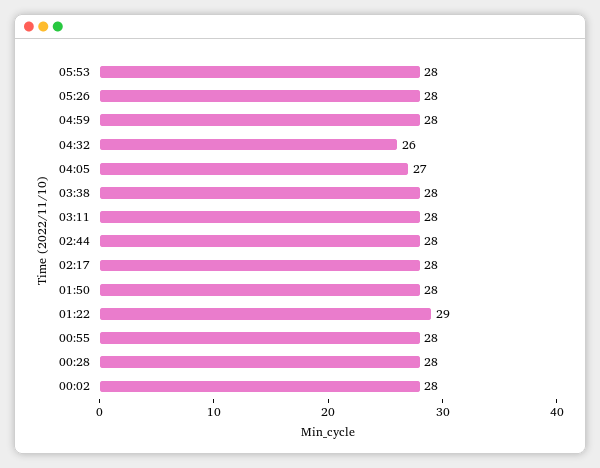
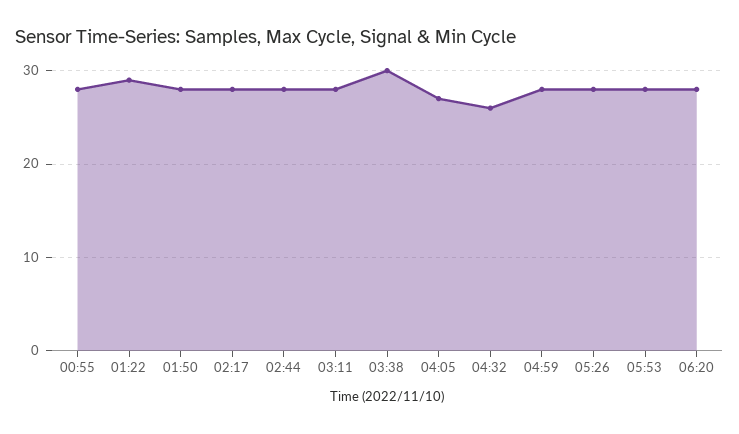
03:38: 28 -> 30
00:28: 28 -> none
00:02: 28 -> none
06:20: none -> 28

